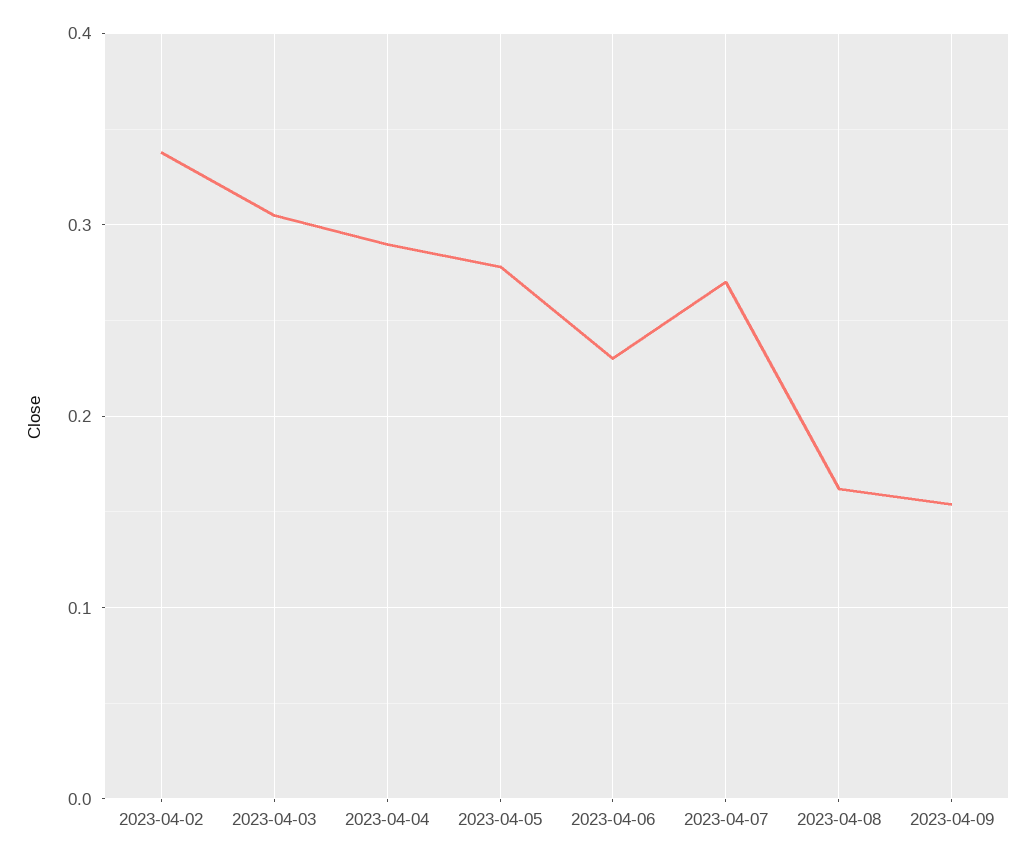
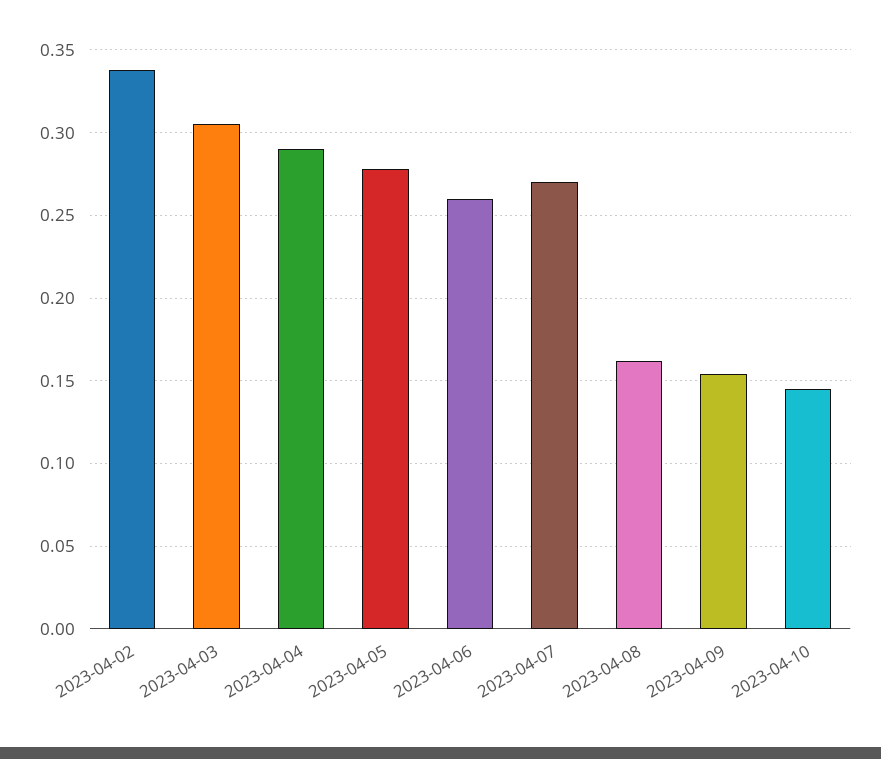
2023-04-06: 0.23 -> 0.26
2023-04-10: none -> 0.145

